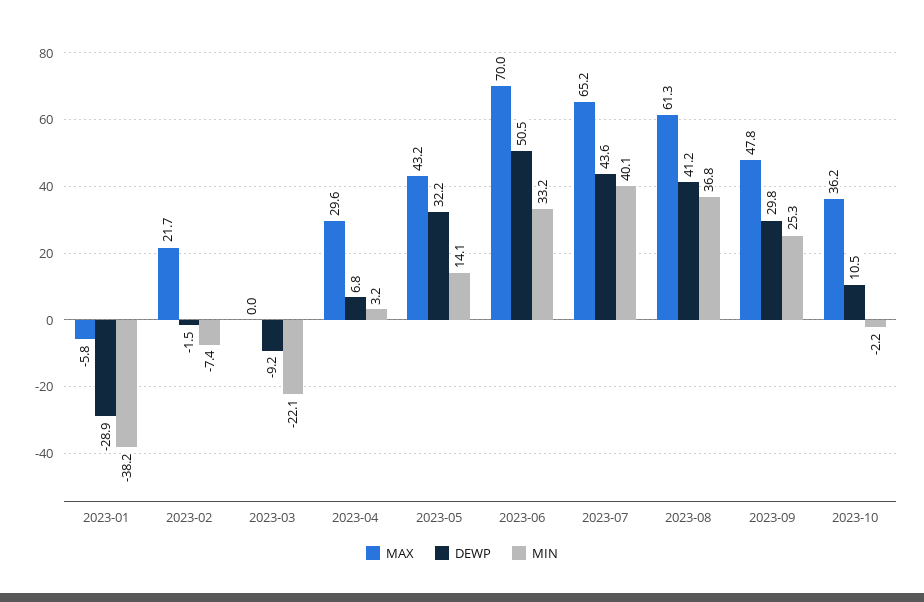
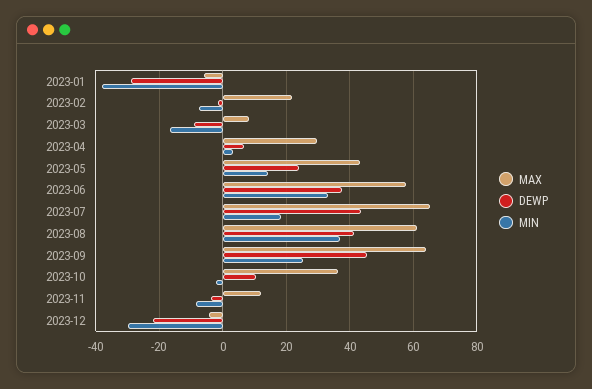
MAX, 2023-03: 0 -> 8
MIN, 2023-03: -22.1 -> -16
DEWP, 2023-05: 32.2 -> 24
MAX, 2023-06: 70 -> 58
DEWP, 2023-06: 50.5 -> 38
MIN, 2023-07: 40.1 -> 18
MAX, 2023-09: 47.8 -> 64
DEWP, 2023-09: 29.8 -> 46
MAX, 2023-11: none -> 12
DEWP, 2023-11: none -> -4
MIN, 2023-11: none -> -8
MAX, 2023-12: none -> -4
DEWP, 2023-12: none -> -22
MIN, 2023-12: none -> -30

